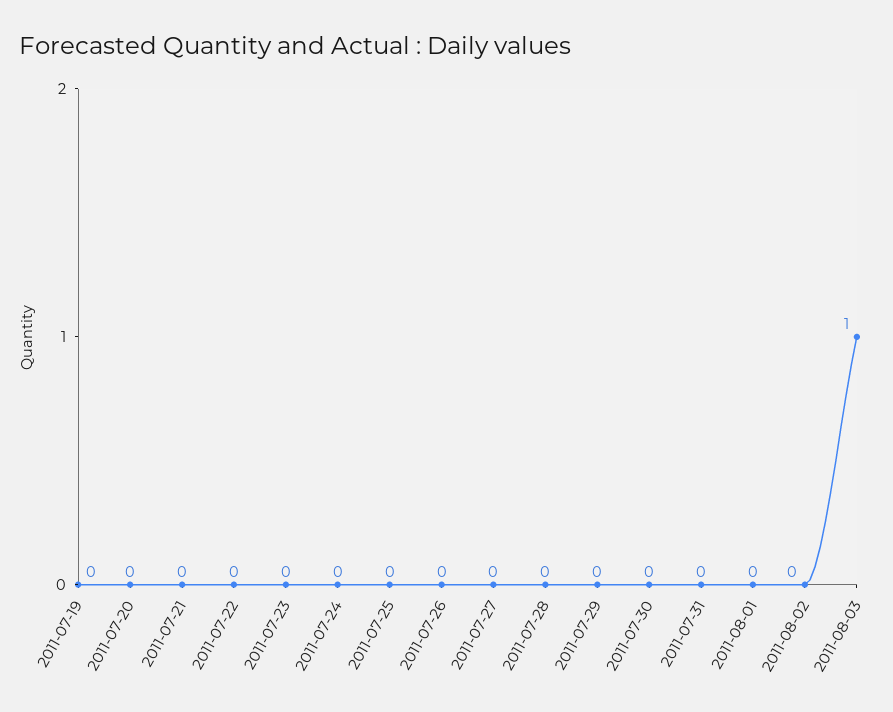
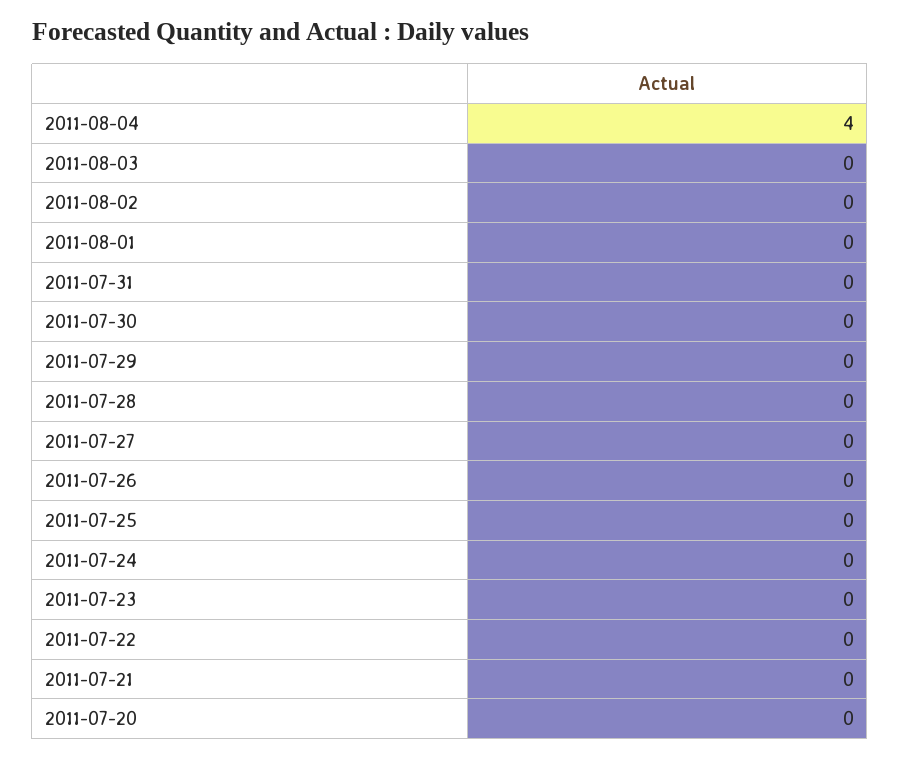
2011-07-19: 0 -> none
2011-08-03: 1 -> 0
2011-08-04: none -> 4

